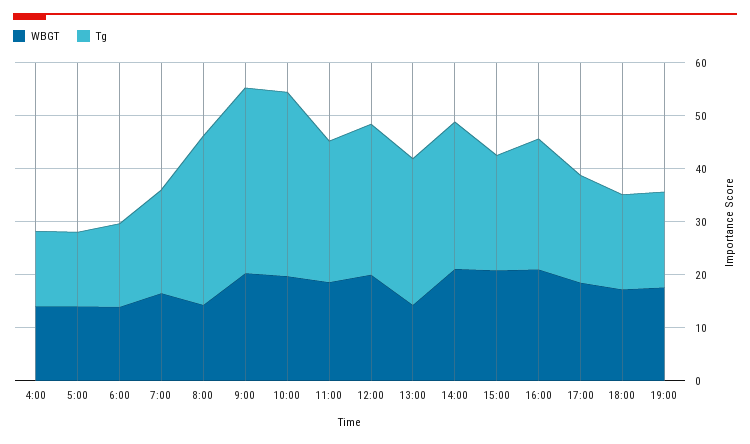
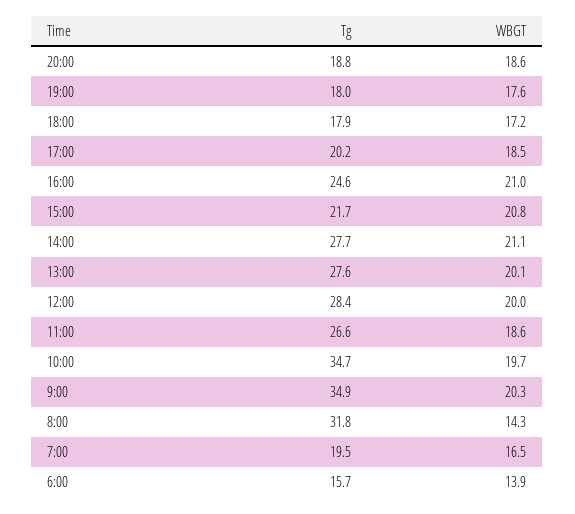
WBGT, 4:00: 14 -> none
Tg, 4:00: 14 -> none
WBGT, 5:00: 14 -> none
Tg, 5:00: 14 -> none
WBGT, 13:00: 14 -> 20.1
Tg, 20:00: none -> 18.8
WBGT, 20:00: none -> 18.6

